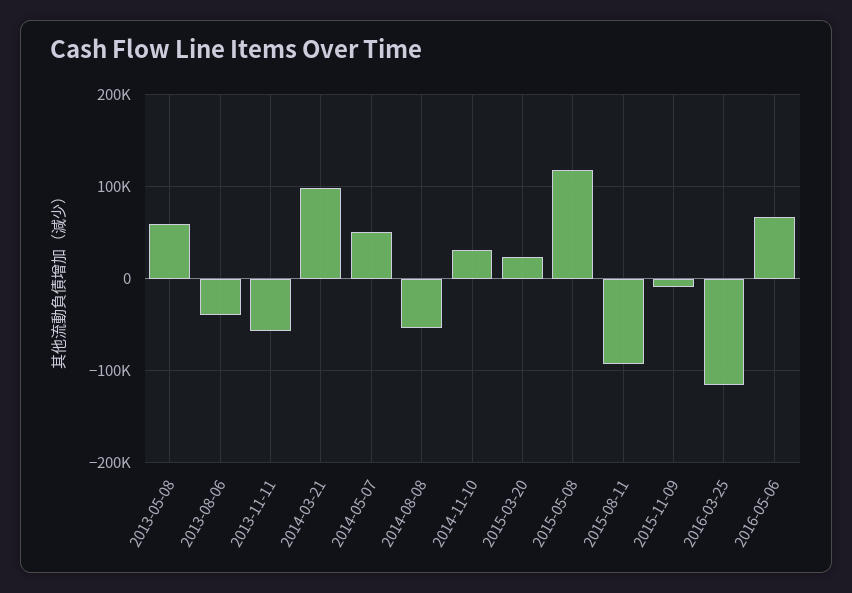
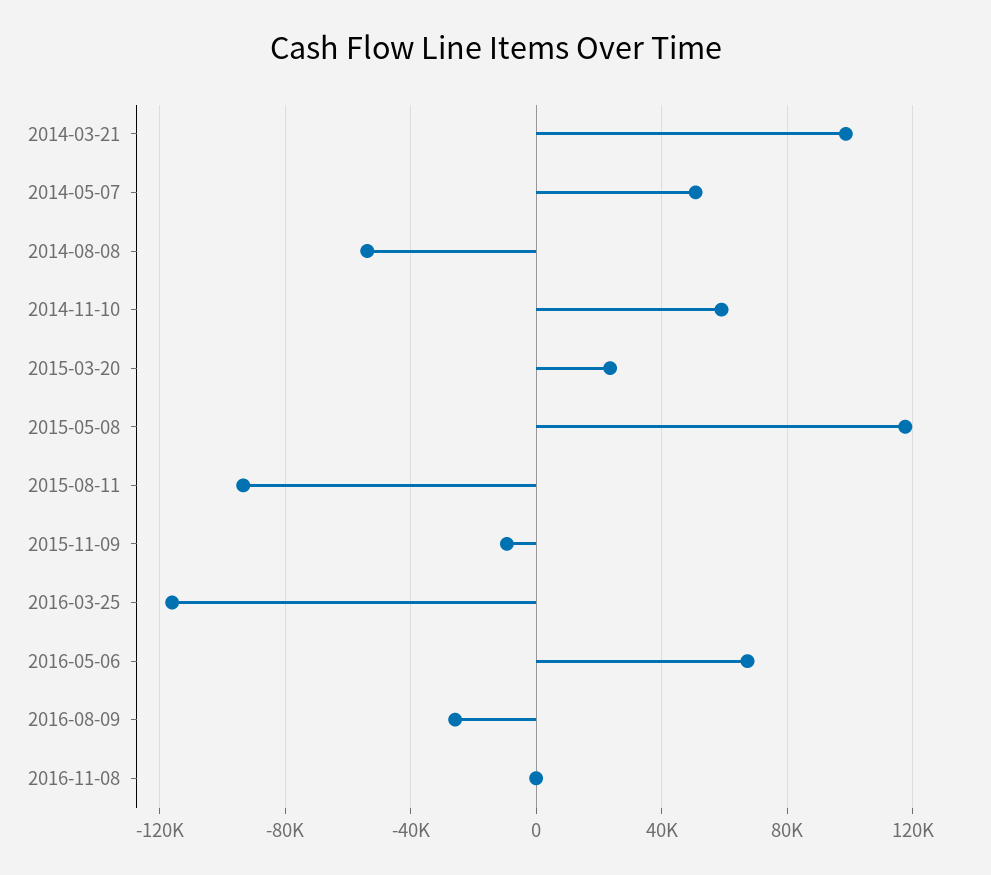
2013-05-08: 60000 -> none
2013-08-06: -40000 -> none
2013-11-11: -60000 -> none
2014-11-10: 30000 -> 60000
2016-08-09: none -> -25000
2016-11-08: none -> 0

